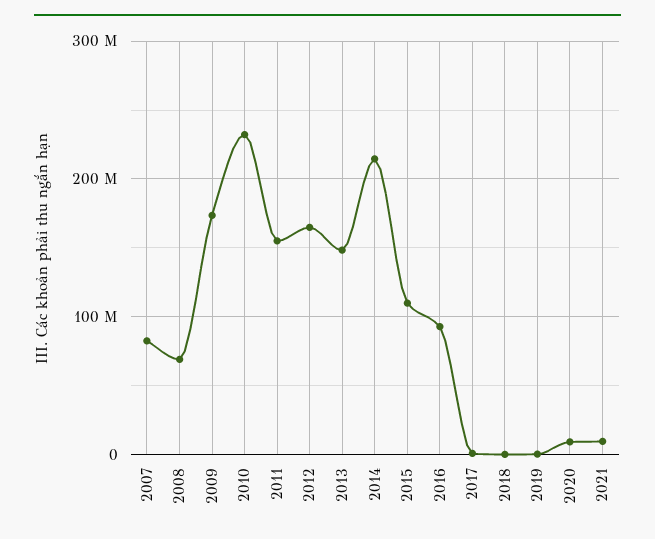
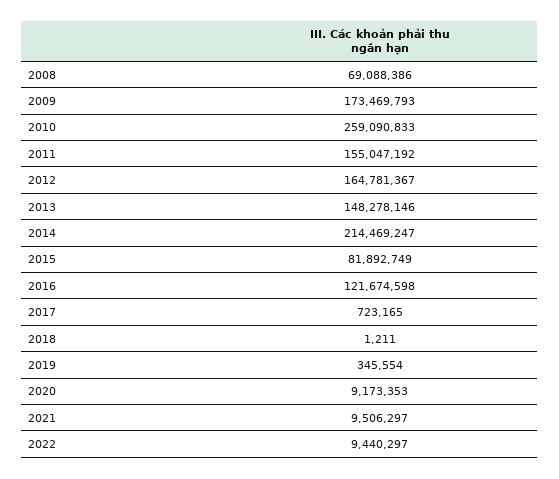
2007: 80000000 -> none
2010: 230000000 -> 259090833
2015: 110000000 -> 81892749
2016: 90000000 -> 121674598
2022: none -> 9440297

